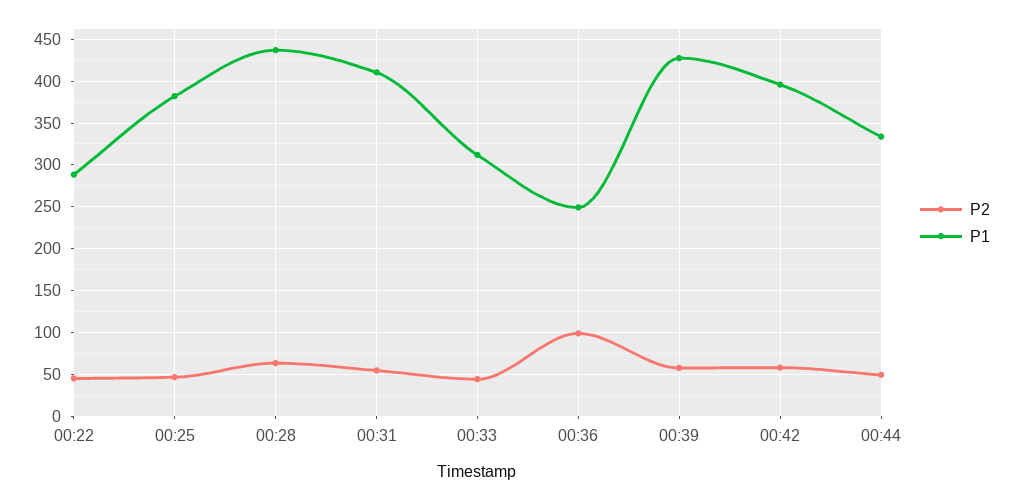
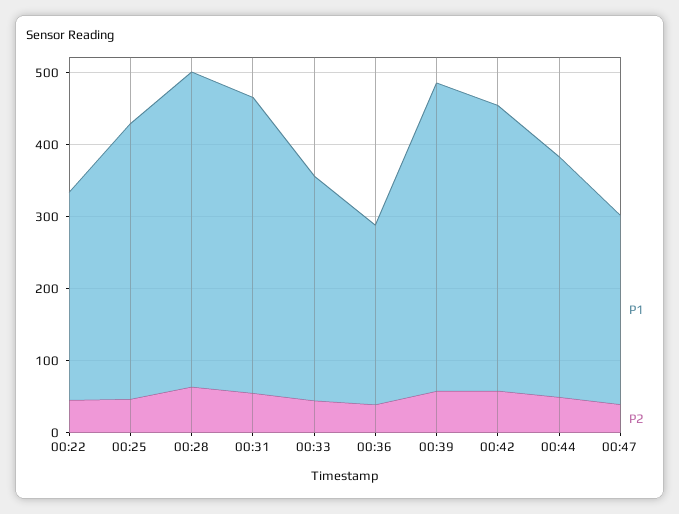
P2, 00:36: 100 -> 40
P1, 00:47: none -> 260
P2, 00:47: none -> 40

